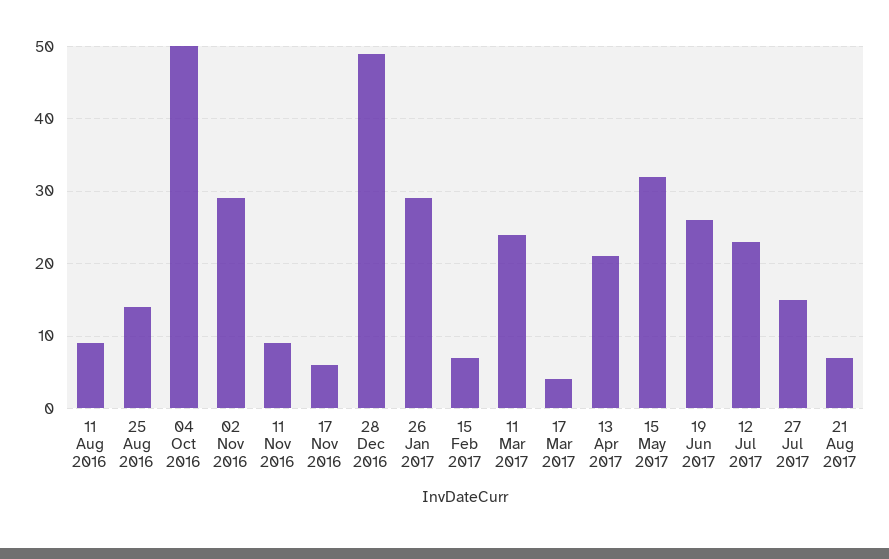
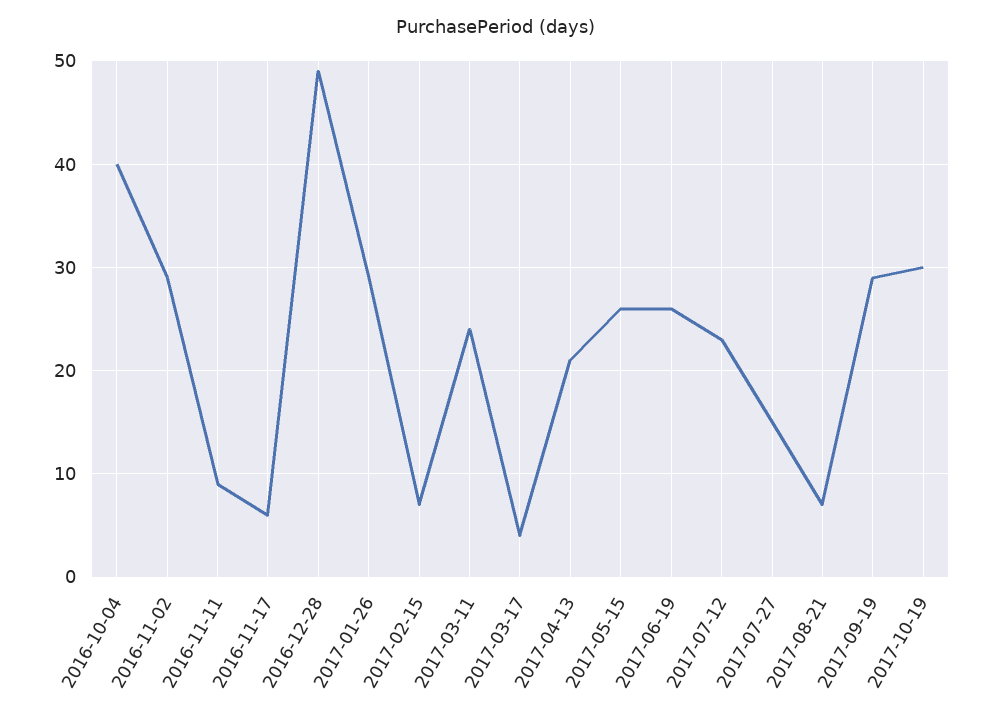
11 Aug 2016: 9 -> none
25 Aug 2016: 14 -> none
04 Oct 2016: 50 -> 40
15 May 2017: 32 -> 26
2017-09-19: none -> 29
2017-10-19: none -> 30

